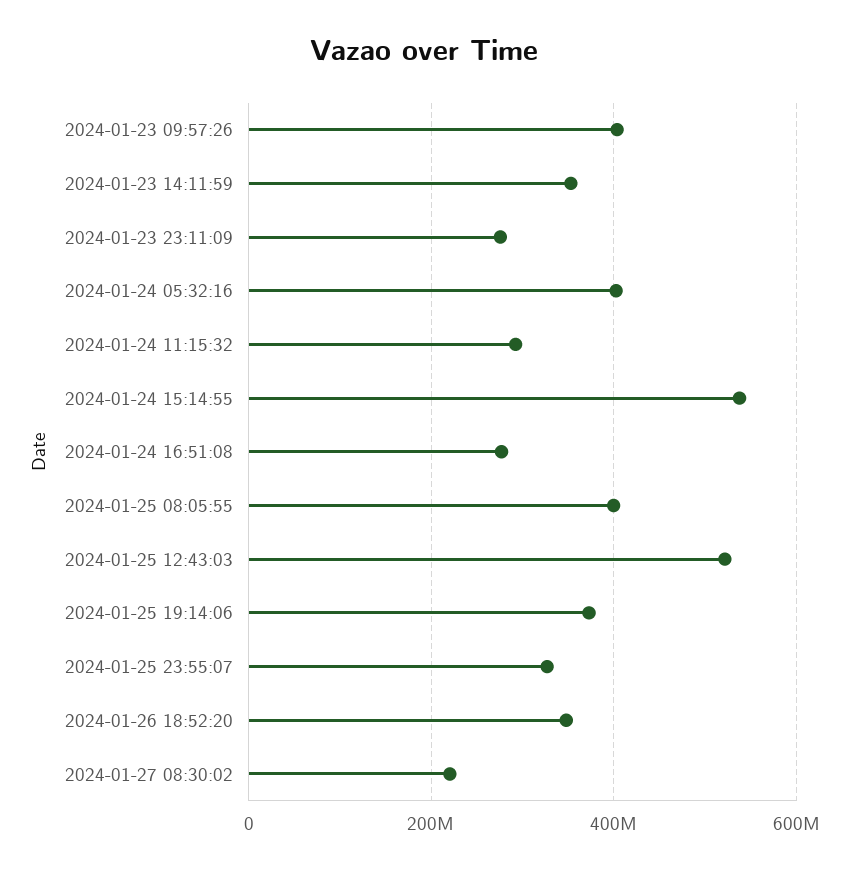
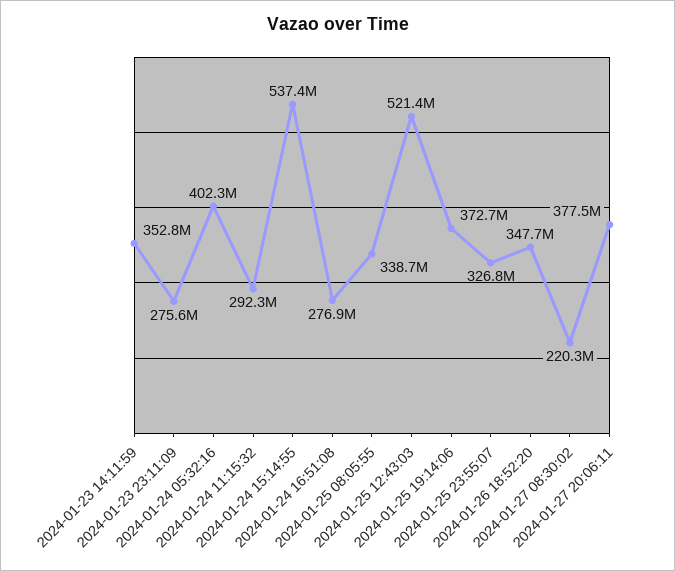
2024-01-23 09:57:26: 400000000 -> none
2024-01-25 08:05:55: 400000000 -> 338700000
2024-01-27 20:06:11: none -> 377500000

